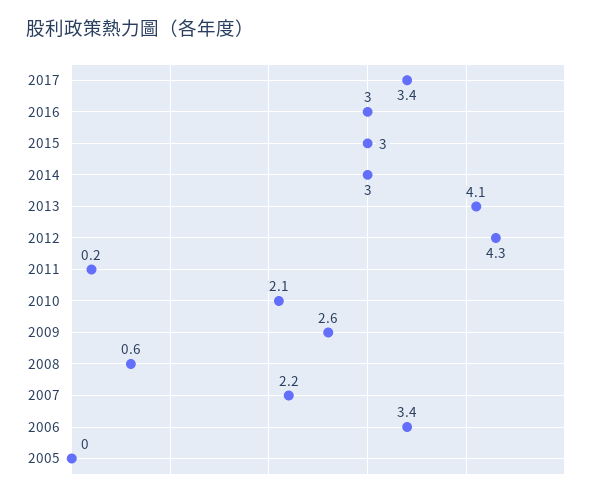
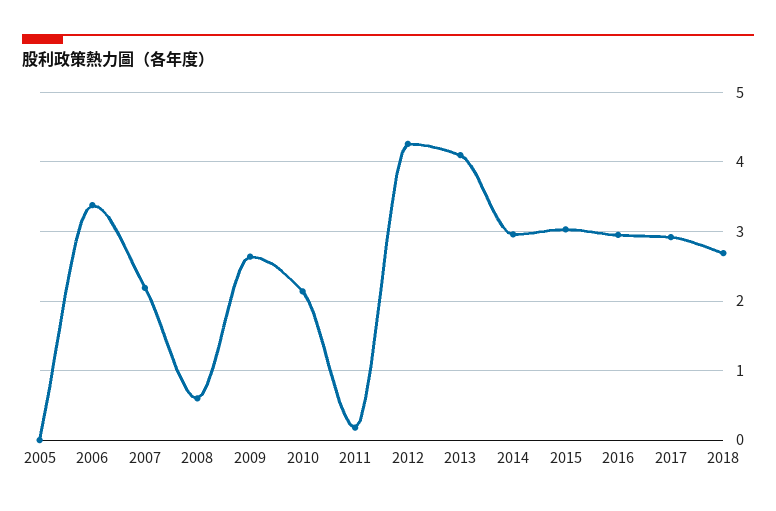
2017: 3.4 -> 2.9
2018: none -> 2.7

